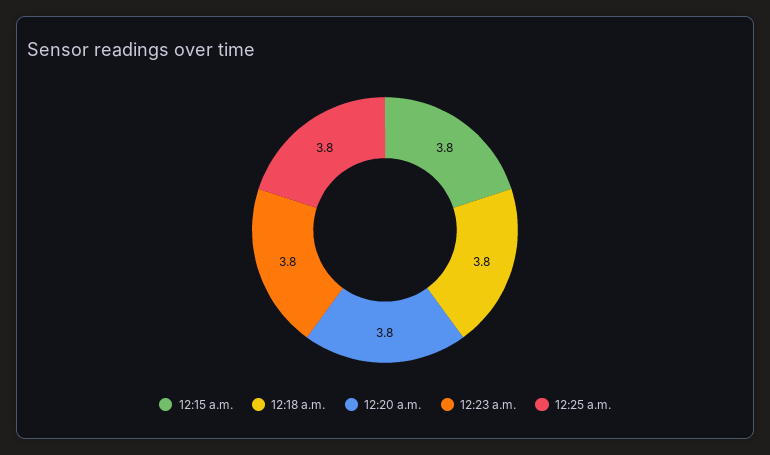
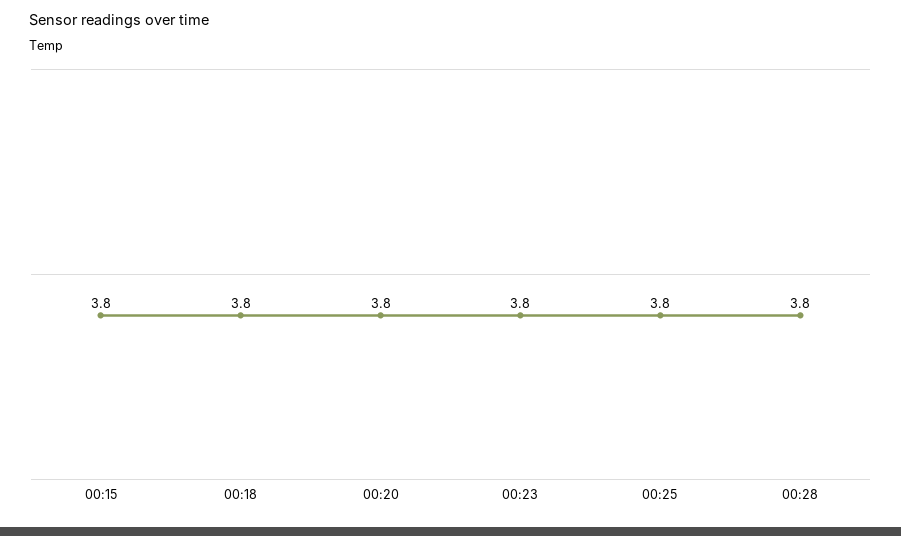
00:28: none -> 3.8

